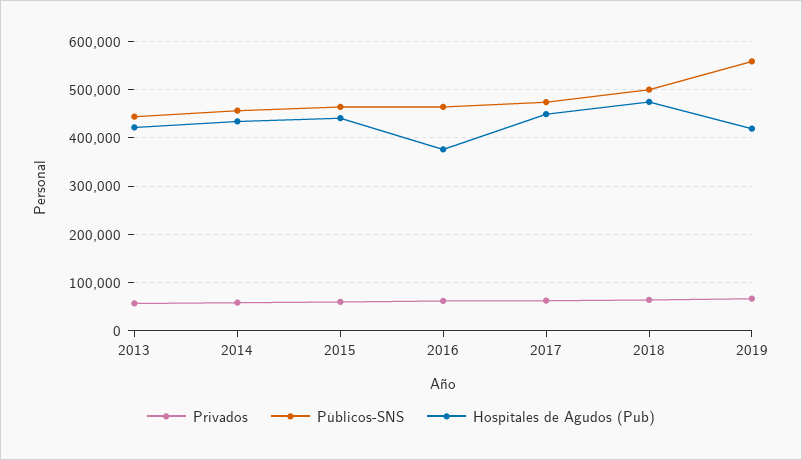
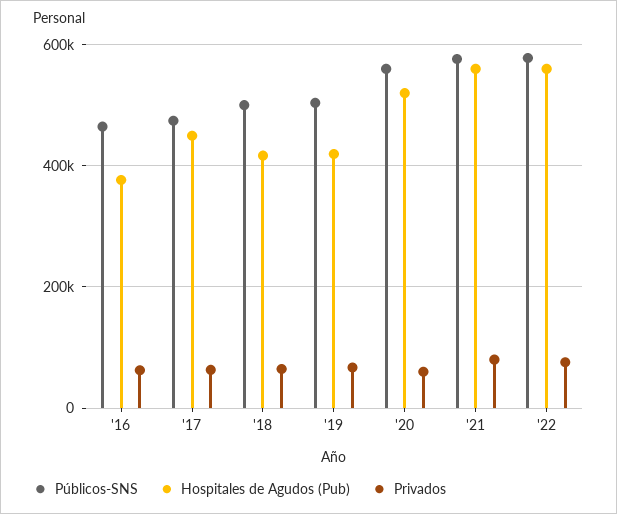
Privados, 2013: 60000 -> none
Públicos-SNS, 2013: 440000 -> none
Hospitales de Agudos (Pub), 2013: 420000 -> none
Privados, 2014: 60000 -> none
Públicos-SNS, 2014: 460000 -> none
Hospitales de Agudos (Pub), 2014: 440000 -> none
Privados, 2015: 60000 -> none
Públicos-SNS, 2015: 460000 -> none
Hospitales de Agudos (Pub), 2015: 440000 -> none
Hospitales de Agudos (Pub), 2018: 480000 -> 420000
Públicos-SNS, 2019: 560000 -> 500000
Públicos-SNS, '20: none -> 560000
Hospitales de Agudos (Pub), '20: none -> 520000
Privados, '20: none -> 60000
Públicos-SNS, '21: none -> 580000
Hospitales de Agudos (Pub), '21: none -> 560000
Privados, '21: none -> 80000
Públicos-SNS, '22: none -> 580000
Hospitales de Agudos (Pub), '22: none -> 560000
Privados, '22: none -> 80000

